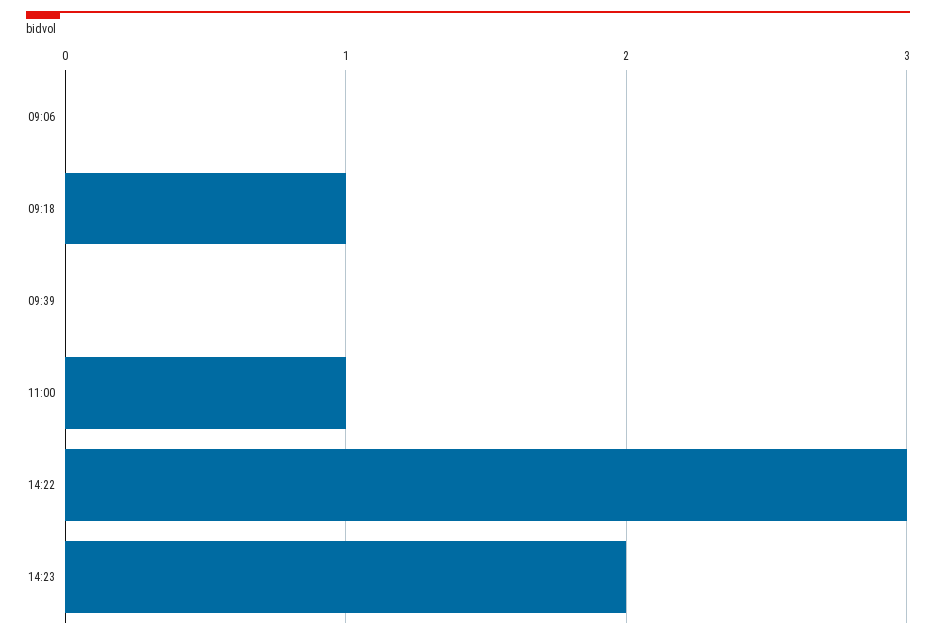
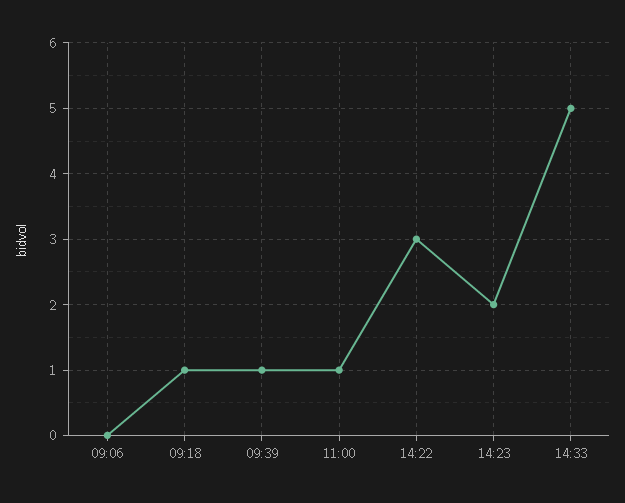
09:39: 0 -> 1
14:33: none -> 5

